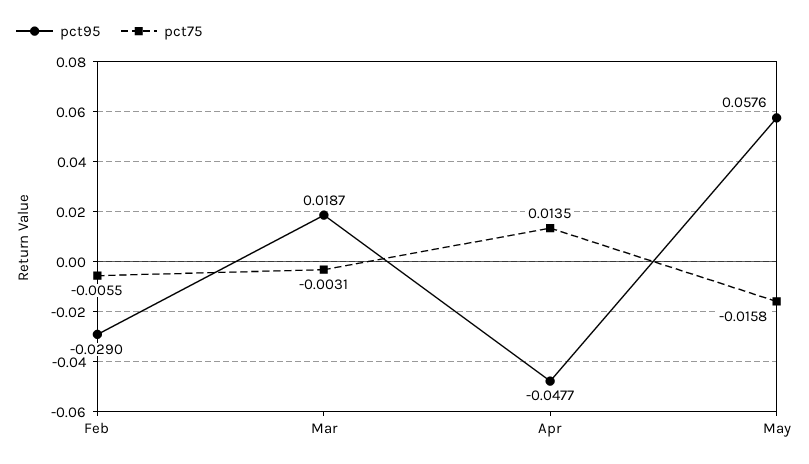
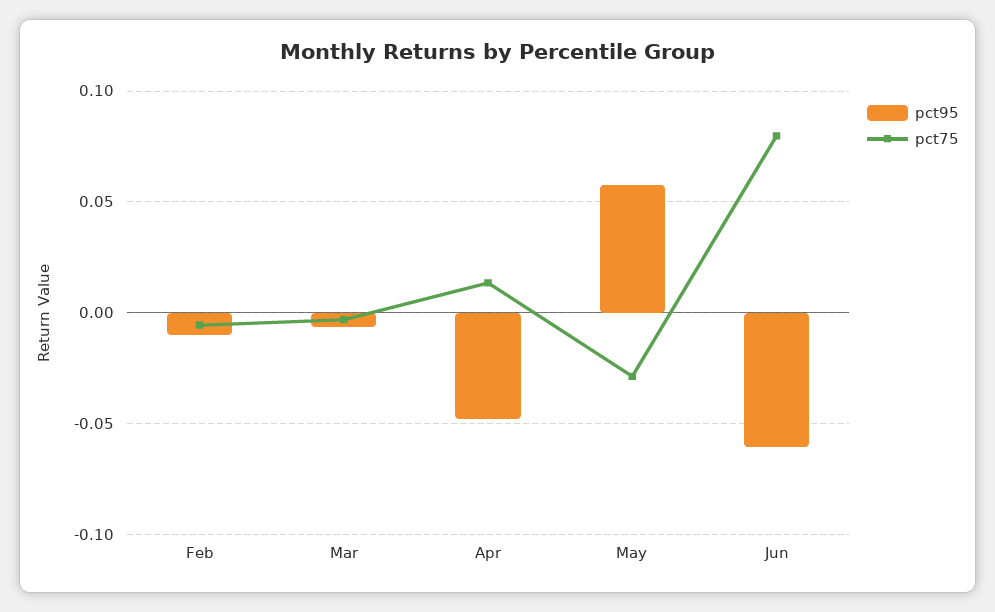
pct95, Feb: -0.029 -> -0.01
pct95, Mar: 0.0187 -> -0.005
pct75, May: -0.0158 -> -0.03
pct95, Jun: none -> -0.06
pct75, Jun: none -> 0.08

